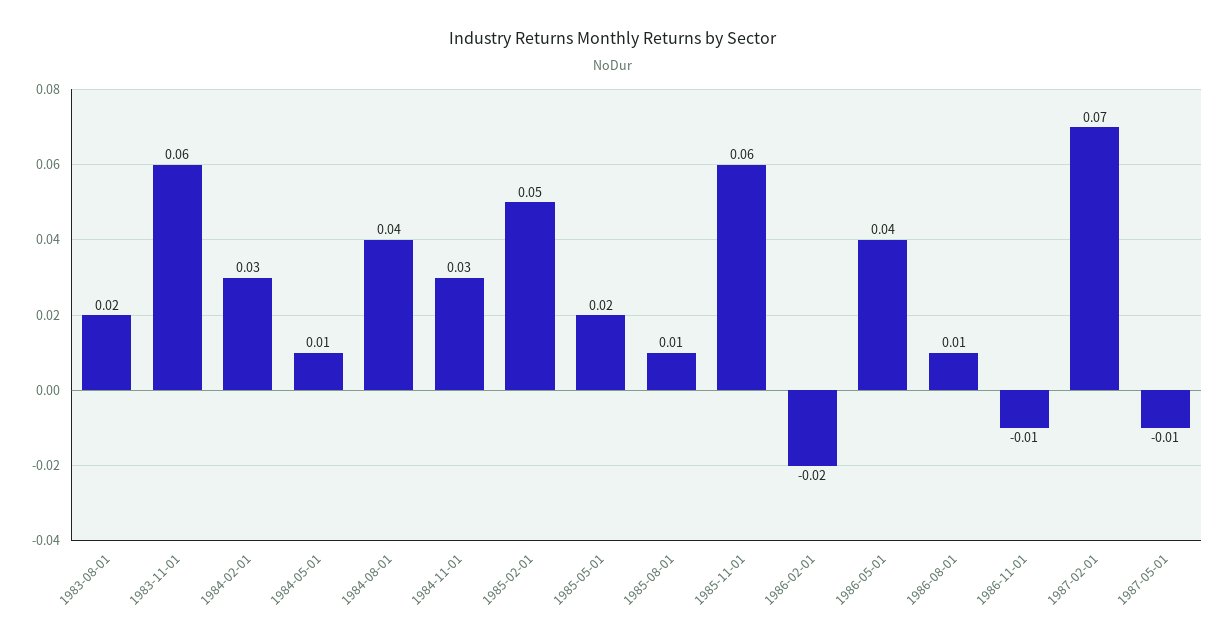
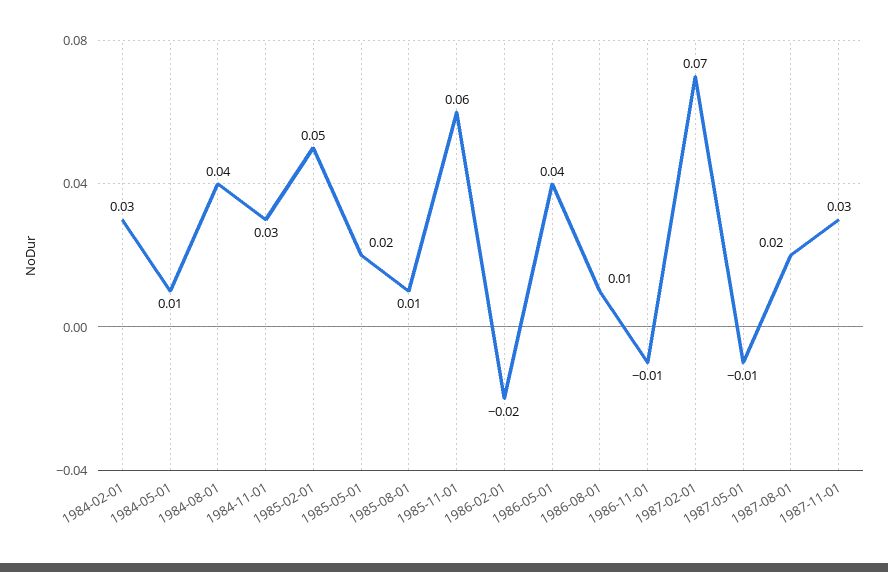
1983-08-01: 0.02 -> none
1983-11-01: 0.06 -> none
1987-08-01: none -> 0.02
1987-11-01: none -> 0.03

